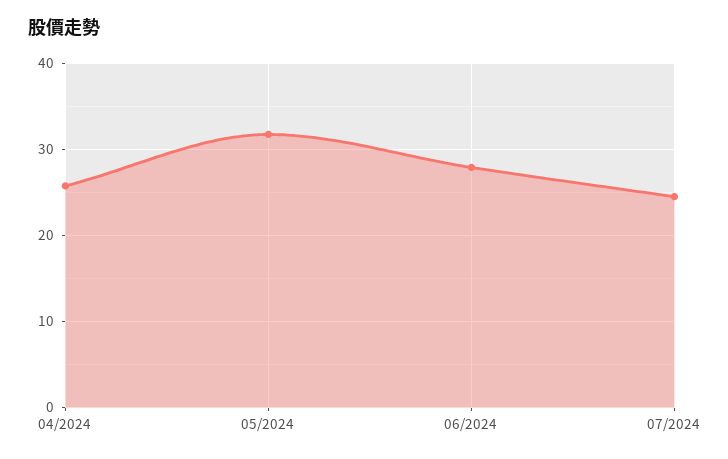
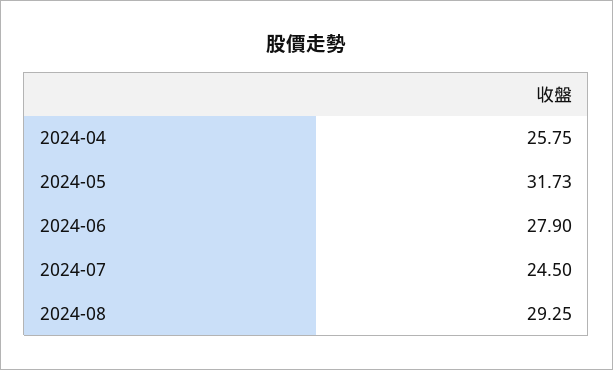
2024-08: none -> 29.25

